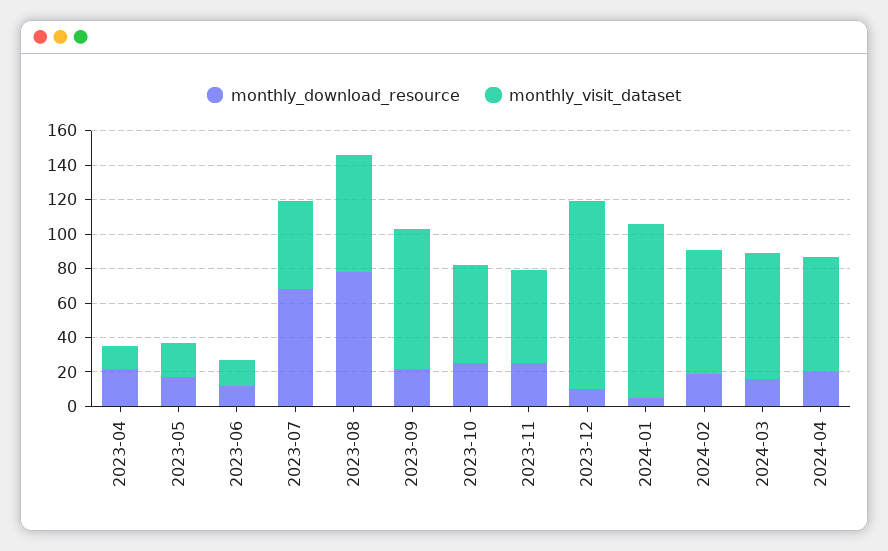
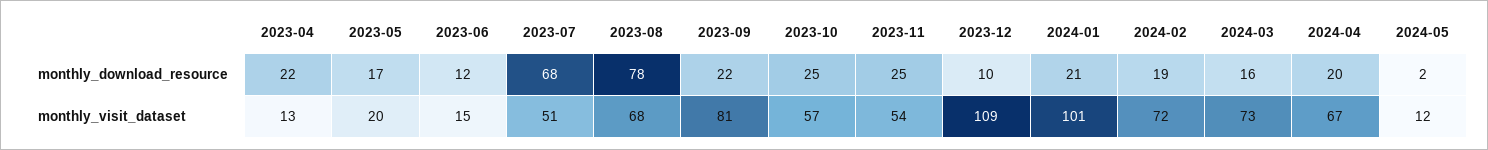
monthly_download_resource, 2024-01: 5 -> 21
monthly_download_resource, 2024-05: none -> 2
monthly_visit_dataset, 2024-05: none -> 12

